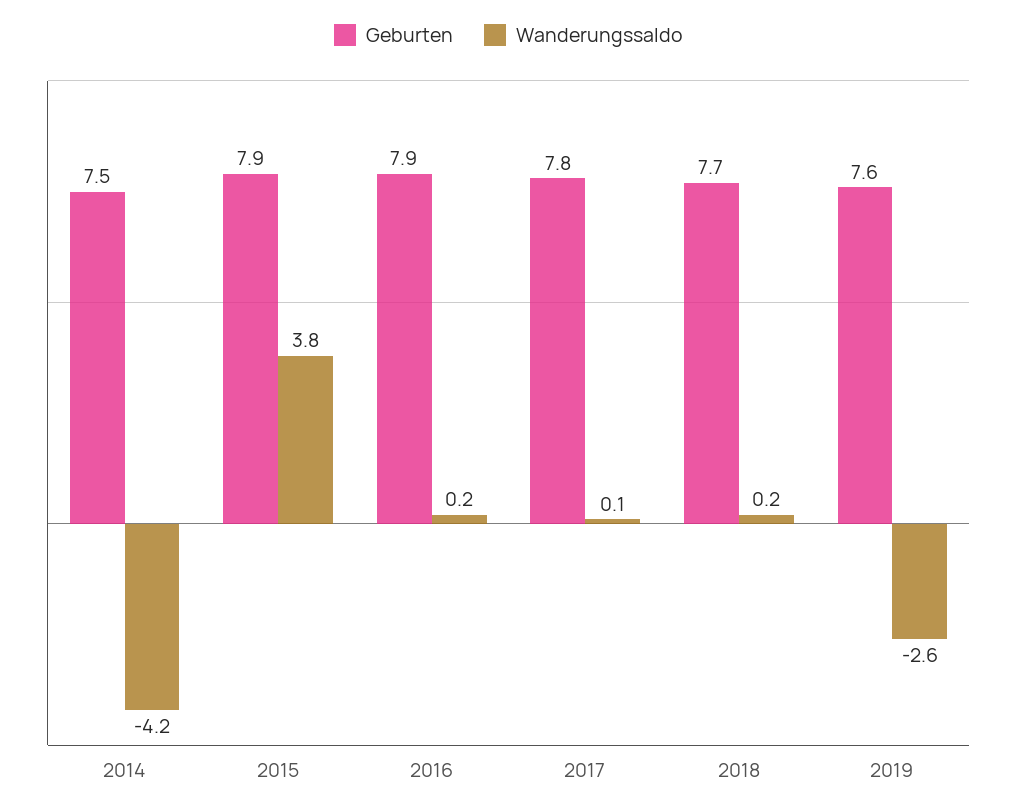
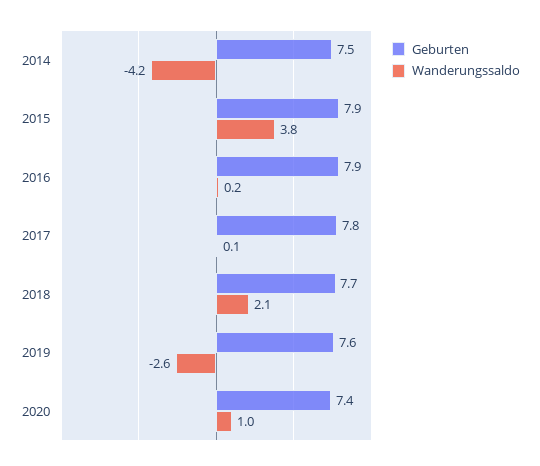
Wanderungssaldo, 2018: 0.2 -> 2.1
Geburten, 2020: none -> 7.4
Wanderungssaldo, 2020: none -> 1

